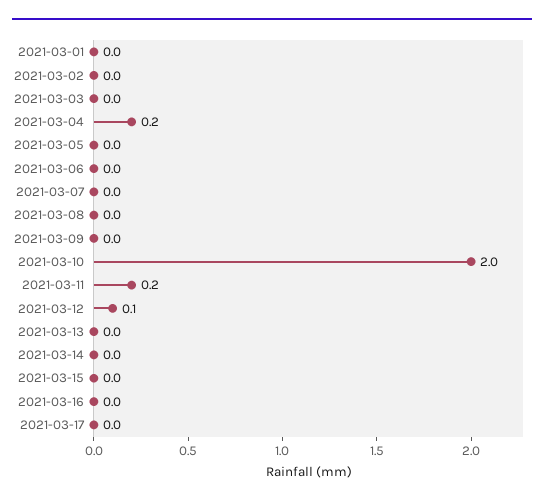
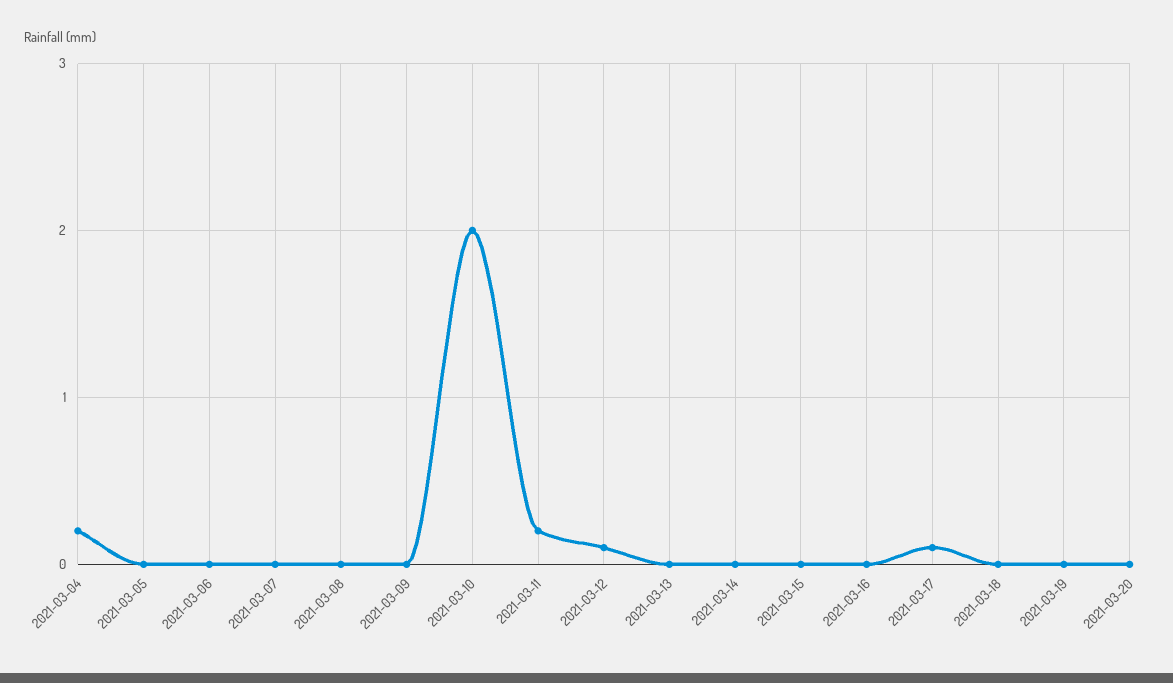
2021-03-01: 0 -> none
2021-03-02: 0 -> none
2021-03-03: 0 -> none
2021-03-17: 0 -> 0.1
2021-03-18: none -> 0
2021-03-19: none -> 0
2021-03-20: none -> 0

